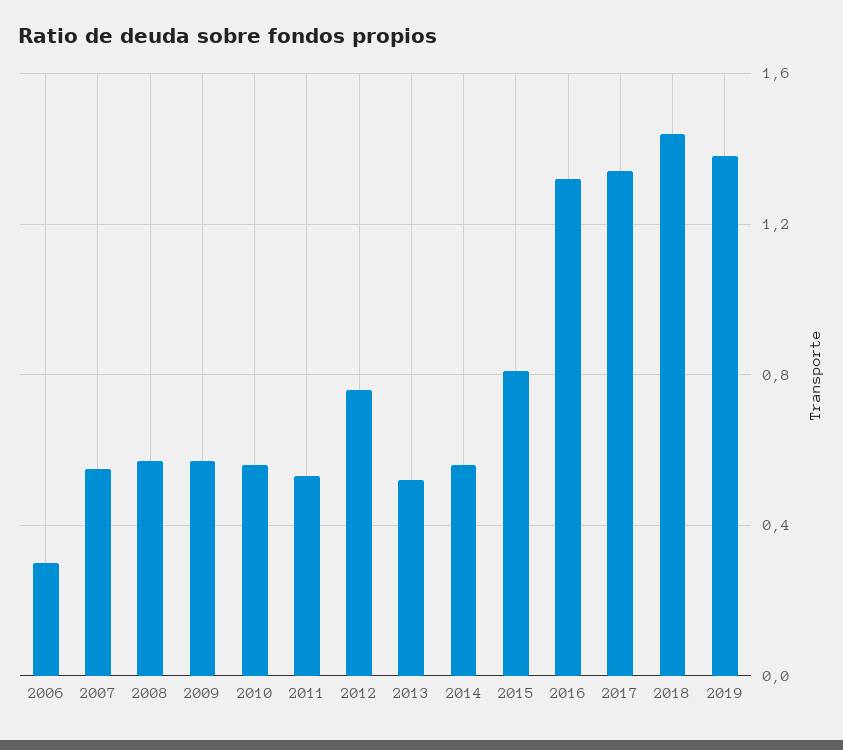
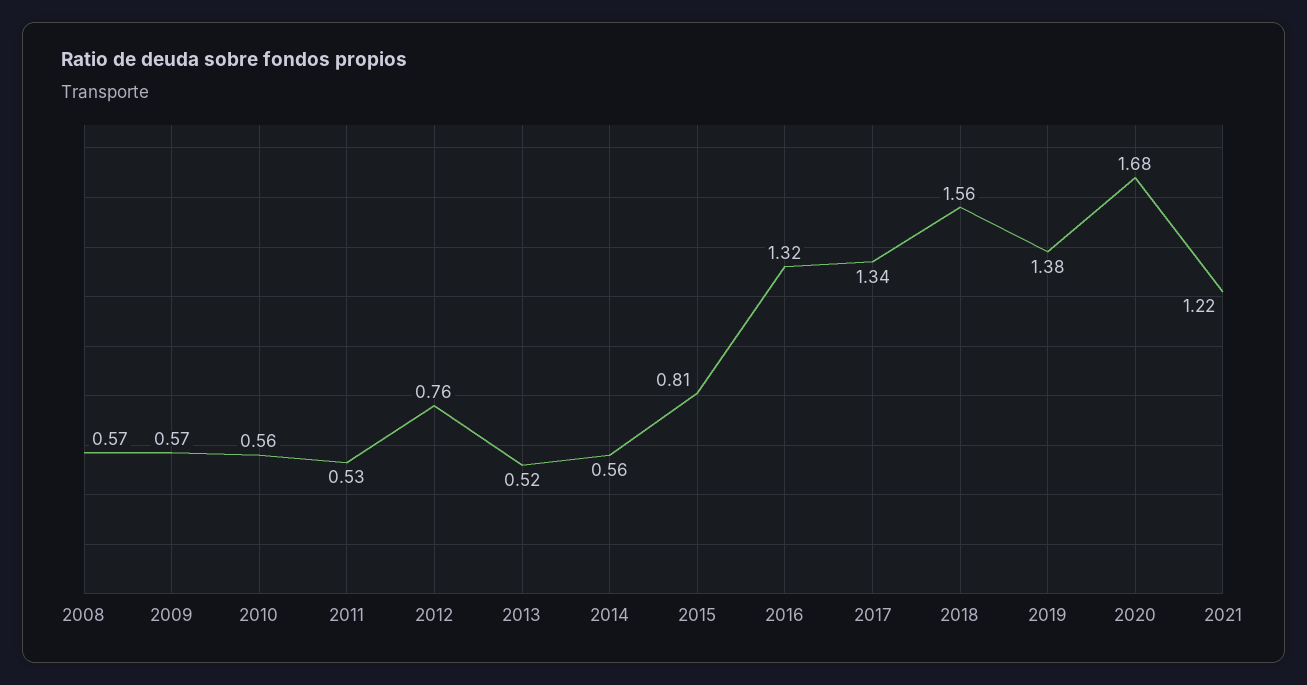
2006: 0.3 -> none
2007: 0.55 -> none
2018: 1.45 -> 1.56
2020: none -> 1.68
2021: none -> 1.22

